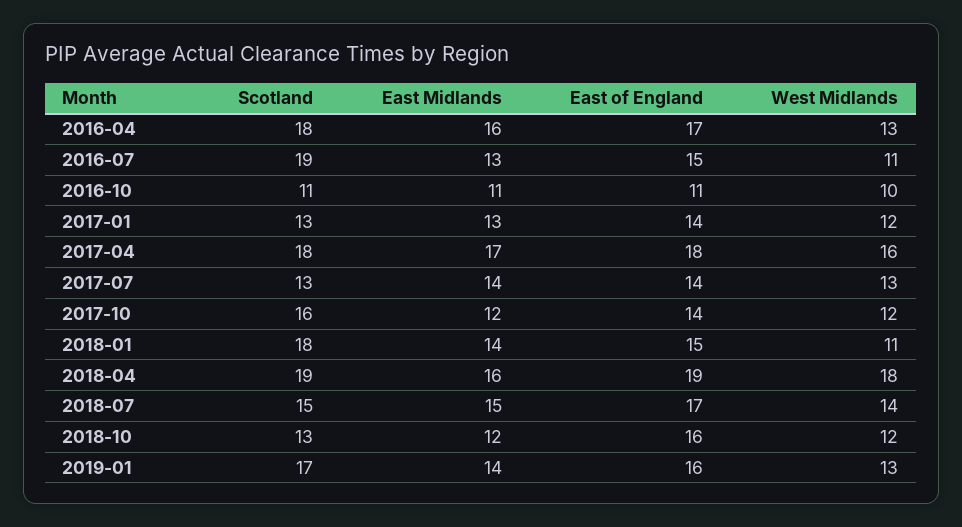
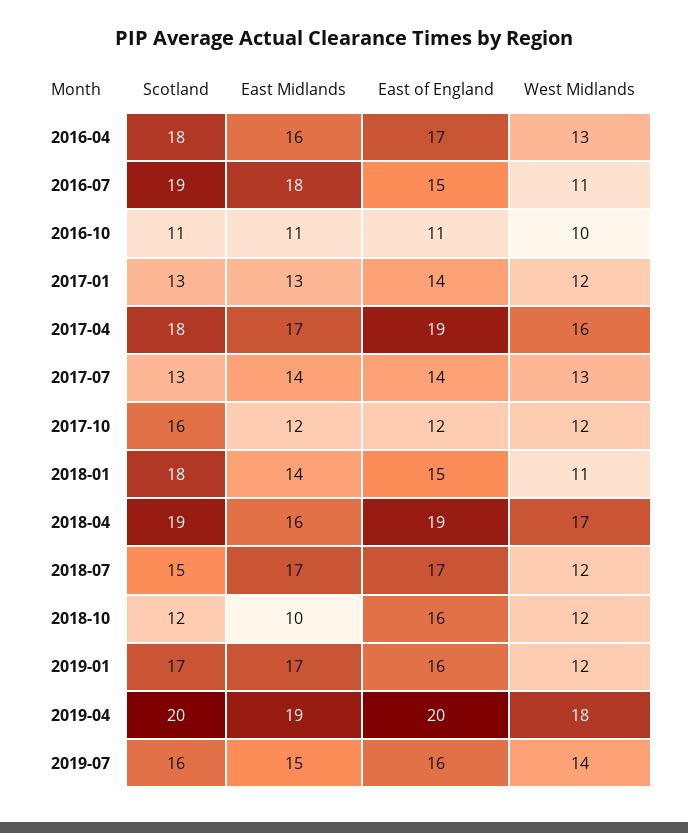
East Midlands, 2016-07: 13 -> 18
East of England, 2017-04: 18 -> 19
East of England, 2017-10: 14 -> 12
West Midlands, 2018-04: 18 -> 17
East Midlands, 2018-07: 15 -> 17
West Midlands, 2018-07: 14 -> 12
Scotland, 2018-10: 13 -> 12
East Midlands, 2018-10: 12 -> 10
East Midlands, 2019-01: 14 -> 17
West Midlands, 2019-01: 13 -> 12
Scotland, 2019-04: none -> 20
East Midlands, 2019-04: none -> 19
East of England, 2019-04: none -> 20
West Midlands, 2019-04: none -> 18
Scotland, 2019-07: none -> 16
East Midlands, 2019-07: none -> 15
East of England, 2019-07: none -> 16
West Midlands, 2019-07: none -> 14

